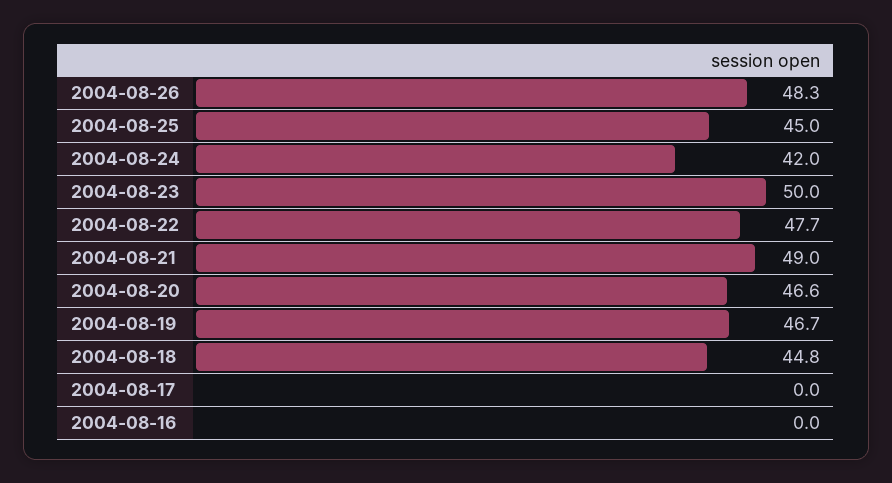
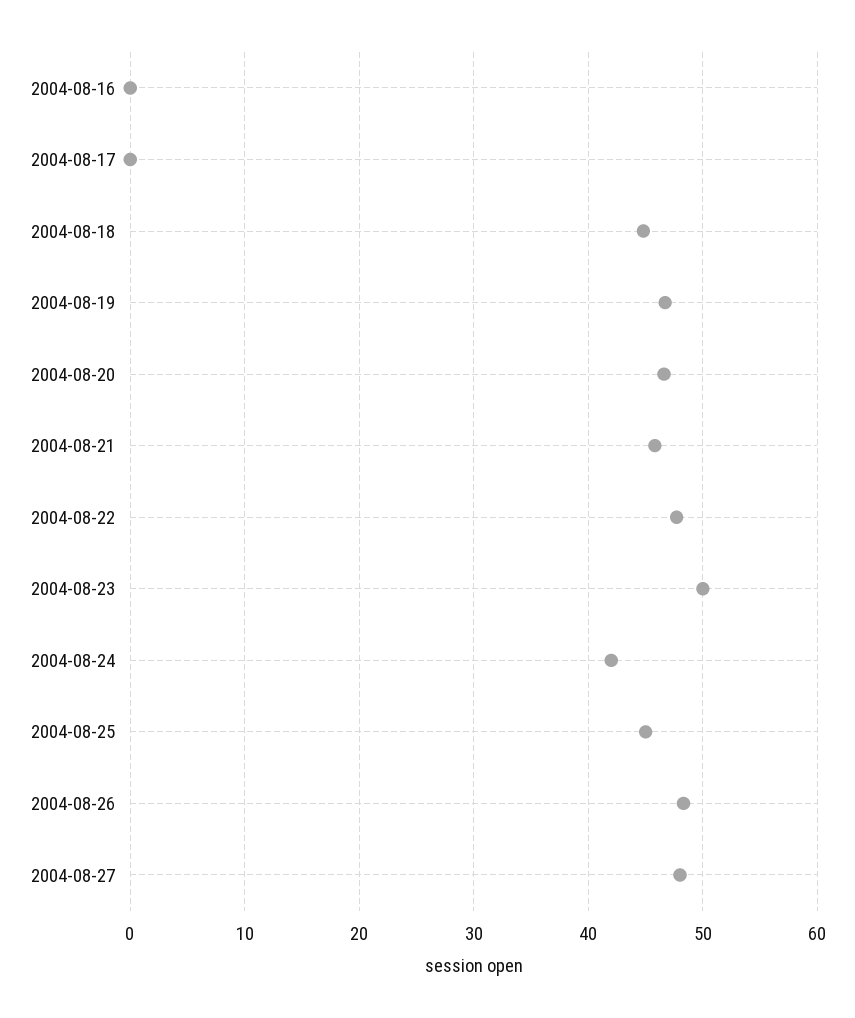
2004-08-21: 49 -> 46
2004-08-27: none -> 48

